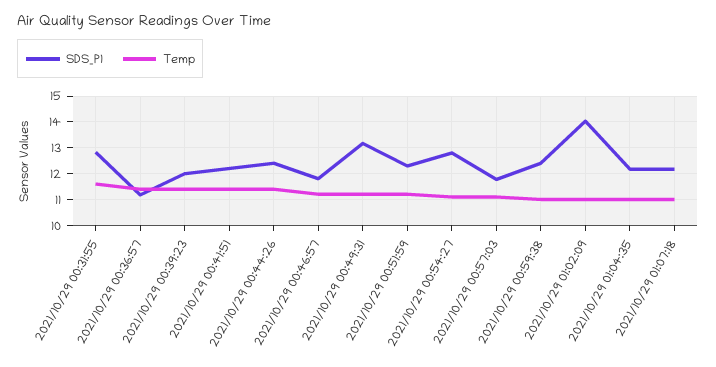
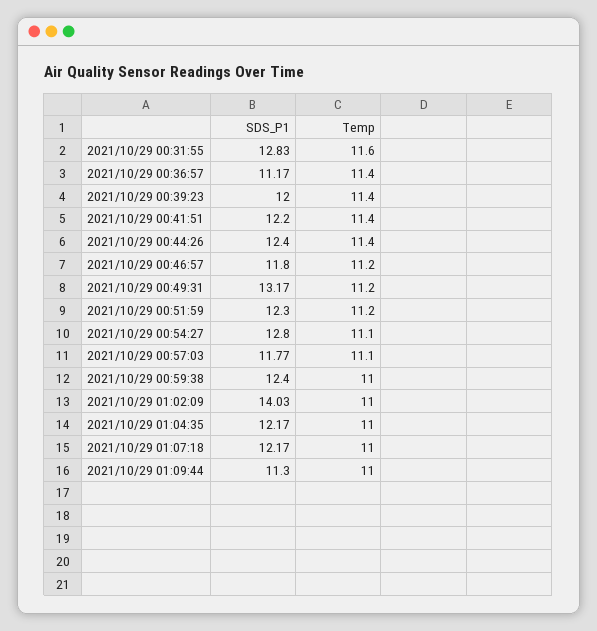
SDS_P1, 2021/10/29 01:09:44: none -> 11.3
Temp, 2021/10/29 01:09:44: none -> 11

